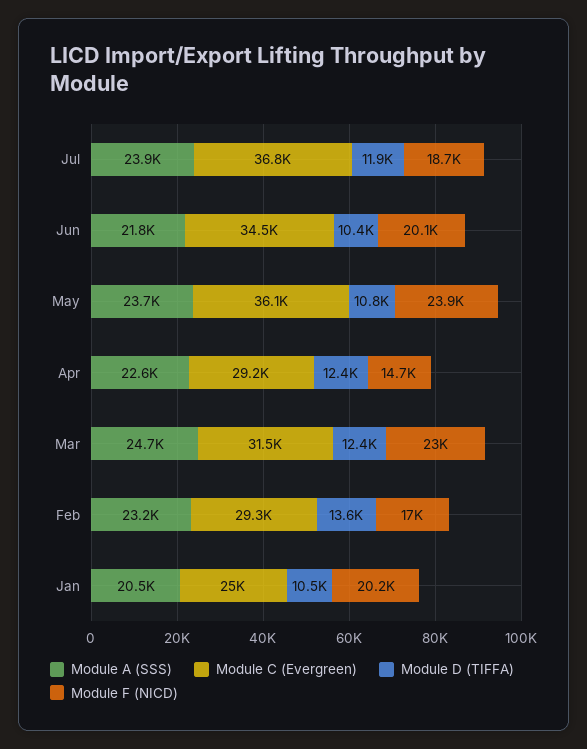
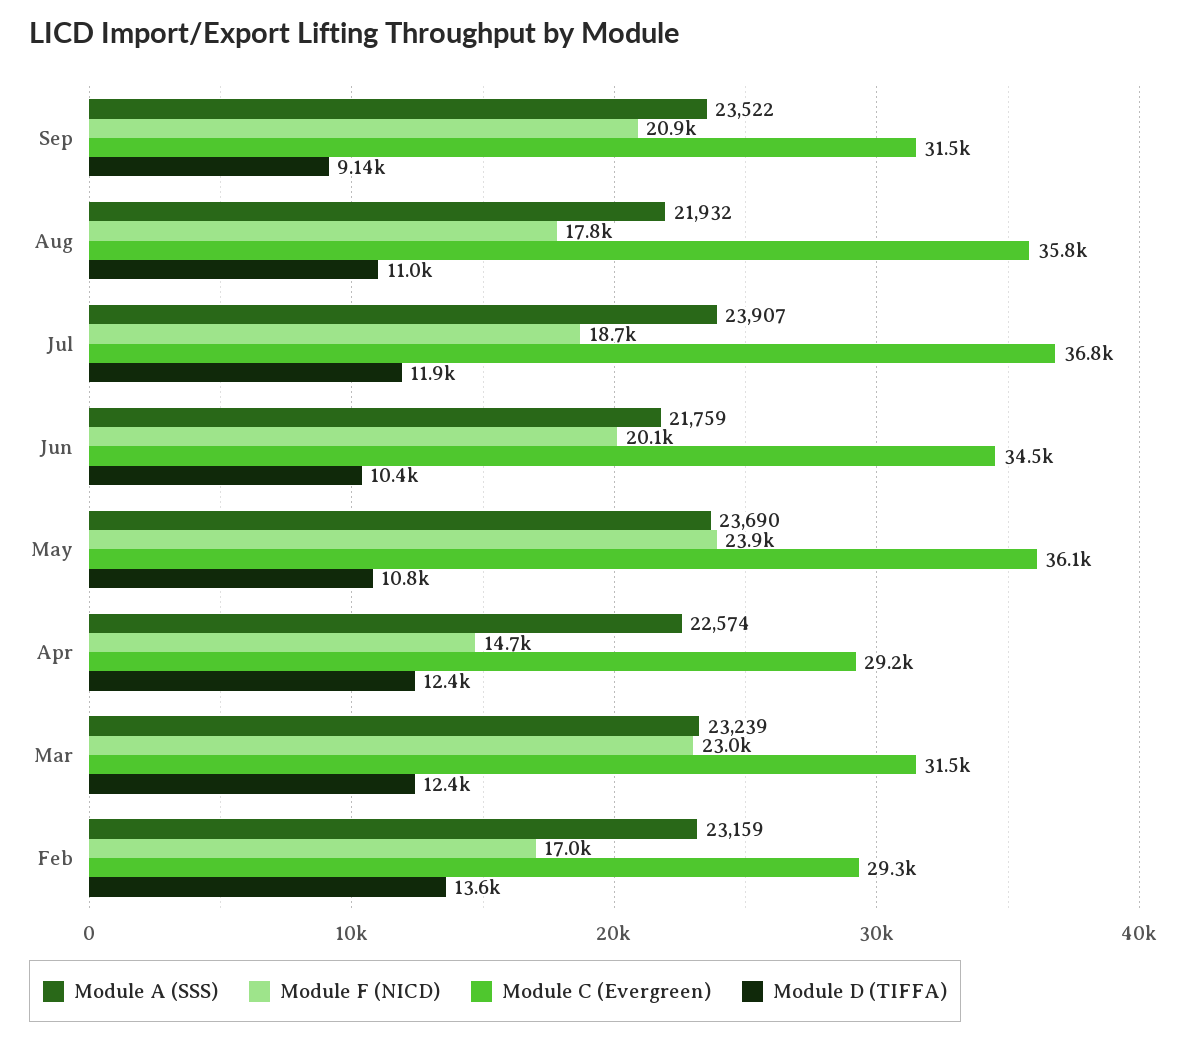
Module A (SSS), Mar: 24700 -> 23239
Module A (SSS), Jan: 20500 -> none
Module C (Evergreen), Jan: 25000 -> none
Module D (TIFFA), Jan: 10500 -> none
Module F (NICD), Jan: 20200 -> none
Module A (SSS), Sep: none -> 23522
Module F (NICD), Sep: none -> 20900
Module C (Evergreen), Sep: none -> 31500
Module D (TIFFA), Sep: none -> 9140
Module A (SSS), Aug: none -> 21932
Module F (NICD), Aug: none -> 17800
Module C (Evergreen), Aug: none -> 35800
Module D (TIFFA), Aug: none -> 11000

